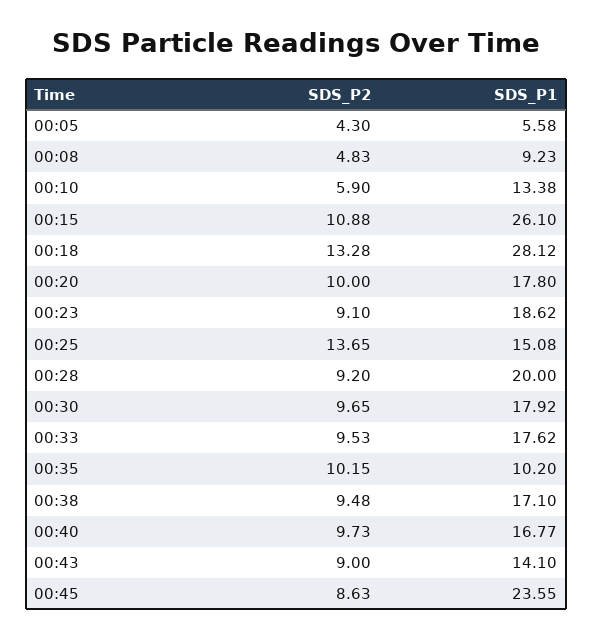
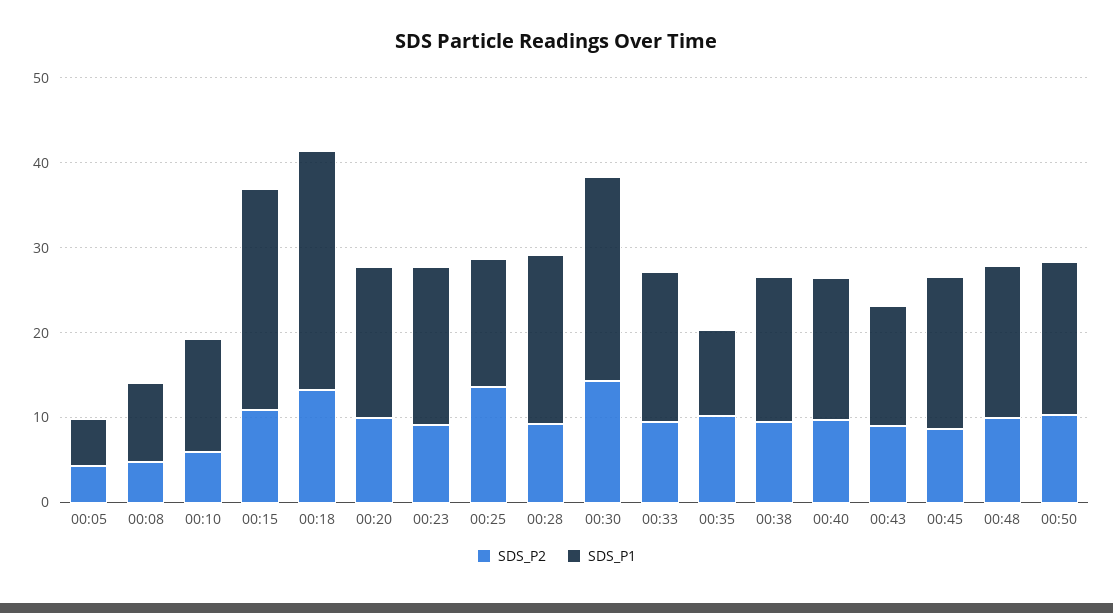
SDS_P2, 00:30: 9.65 -> 14
SDS_P1, 00:30: 17.92 -> 24
SDS_P1, 00:45: 23.55 -> 18
SDS_P2, 00:48: none -> 10
SDS_P1, 00:48: none -> 18
SDS_P2, 00:50: none -> 10
SDS_P1, 00:50: none -> 18

